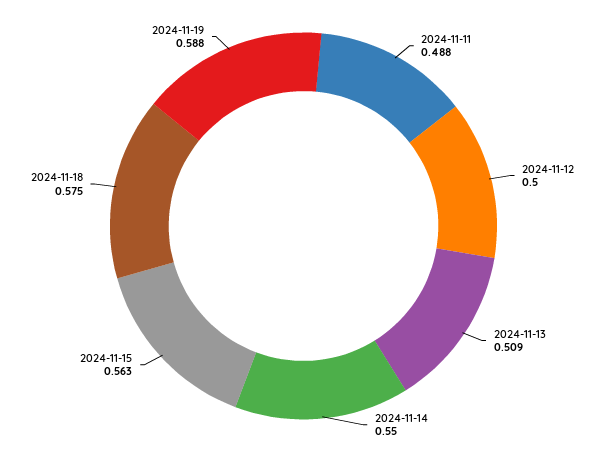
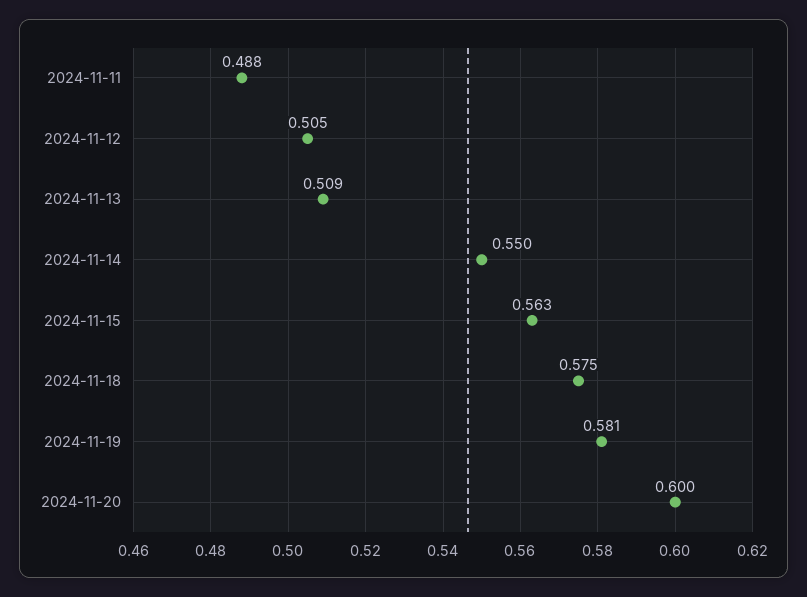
2024-11-12: 0.5 -> 0.505
2024-11-19: 0.588 -> 0.581
2024-11-20: none -> 0.6

